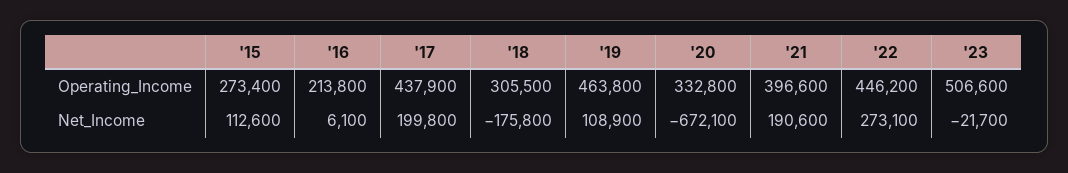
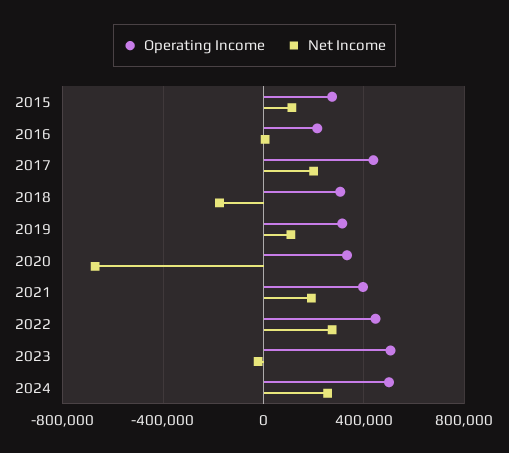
Operating_Income, '19: 463800 -> 300000
Operating_Income, 2024: none -> 500000
Net_Income, 2024: none -> 250000

